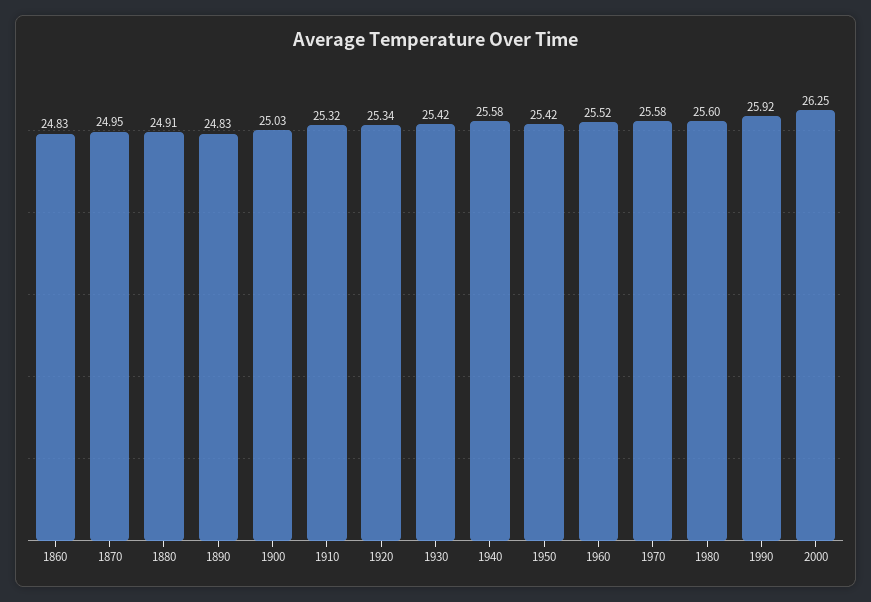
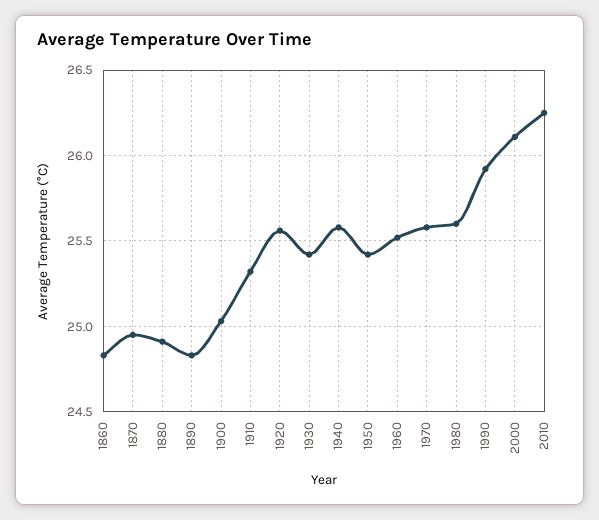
1920: 25.34 -> 25.55
2000: 26.25 -> 26.1
2010: none -> 26.25

